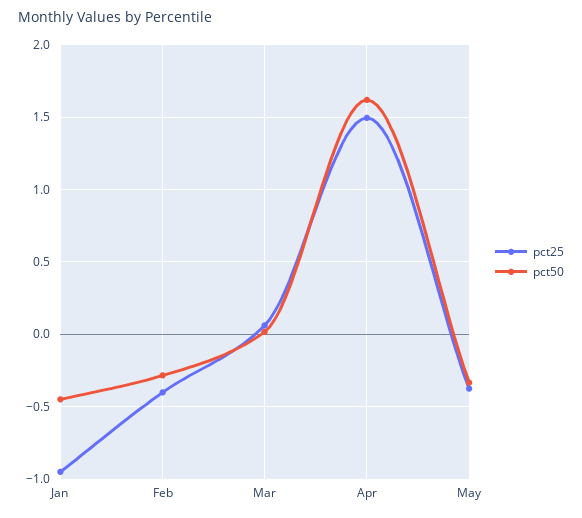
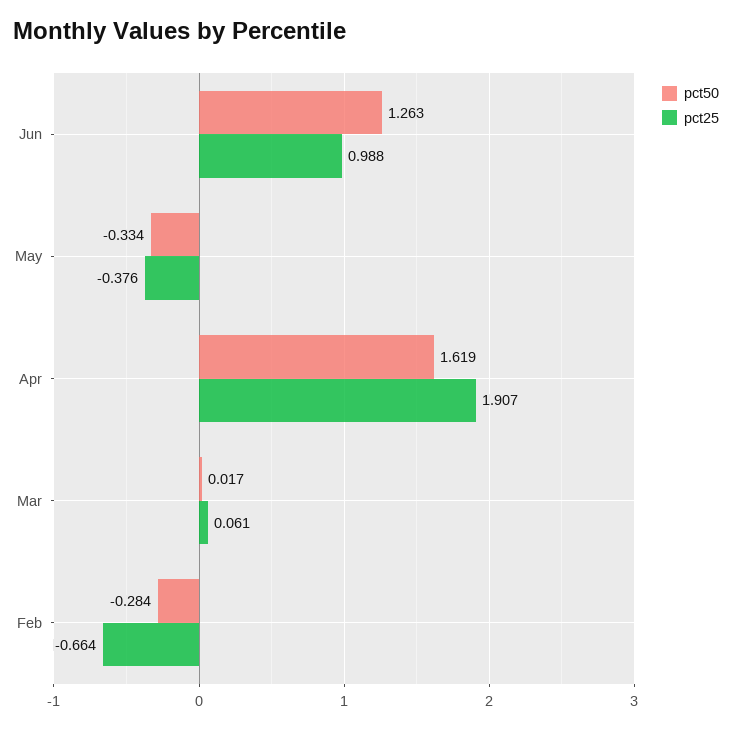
pct25, Jan: -0.95 -> none
pct50, Jan: -0.45 -> none
pct25, Feb: -0.4 -> -0.664
pct25, Apr: 1.5 -> 1.907
pct50, Jun: none -> 1.263
pct25, Jun: none -> 0.988

